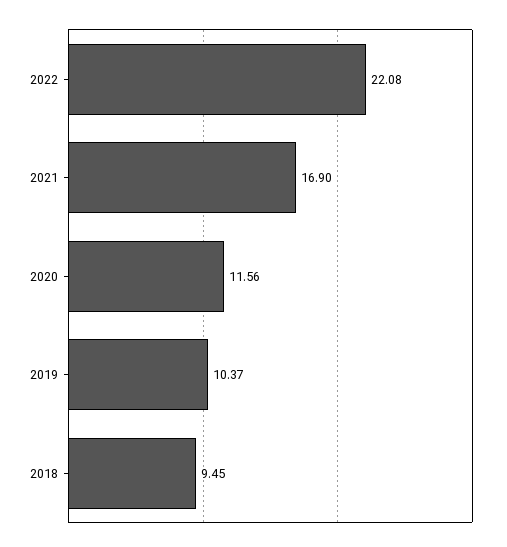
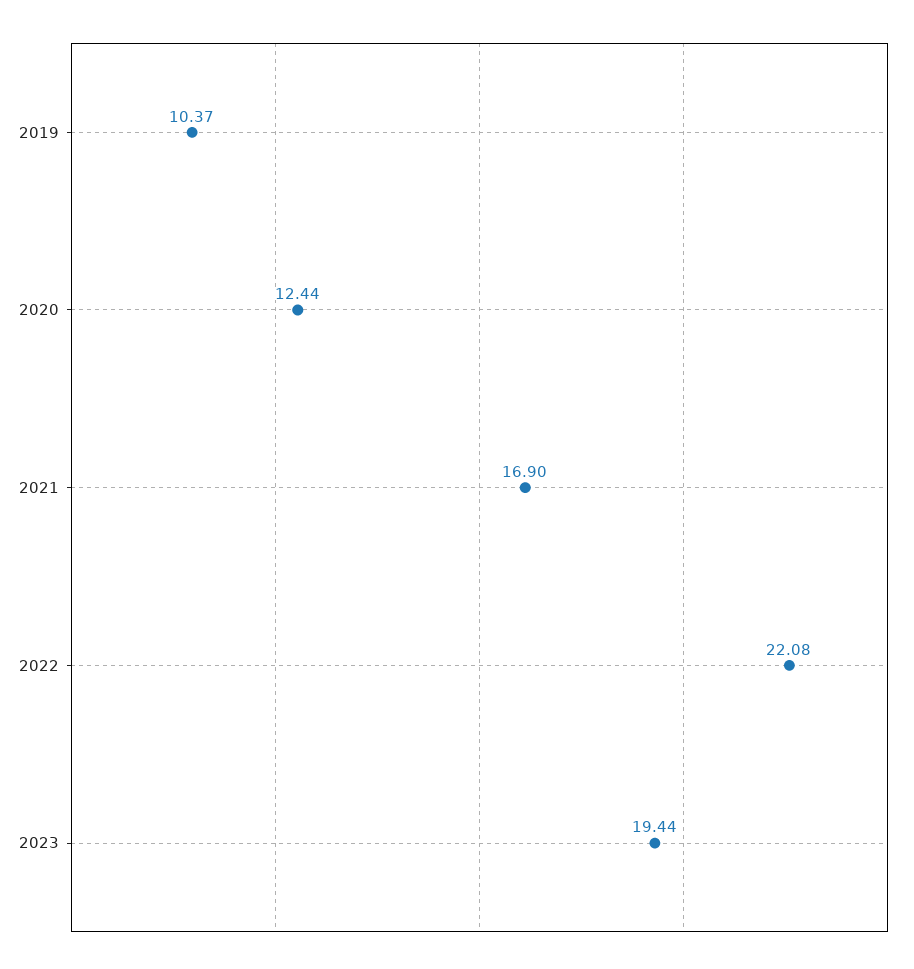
2020: 11.56 -> 12.44
2018: 9.45 -> none
2023: none -> 19.44

